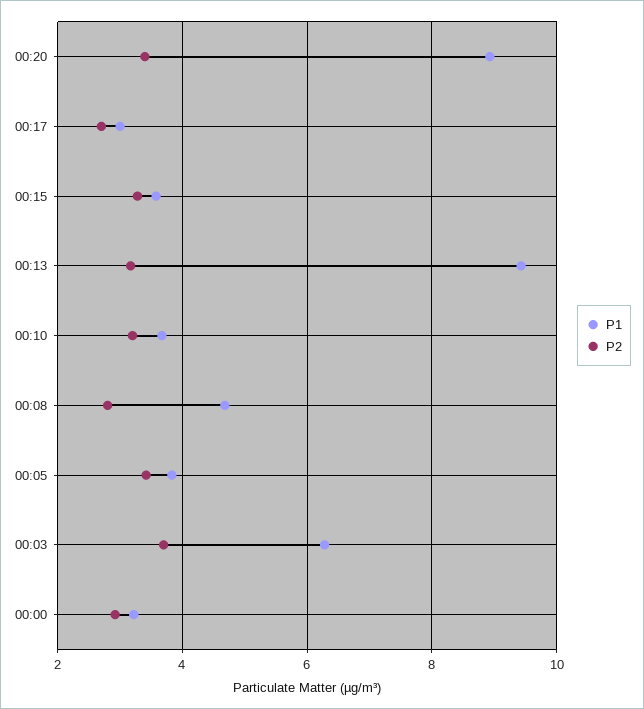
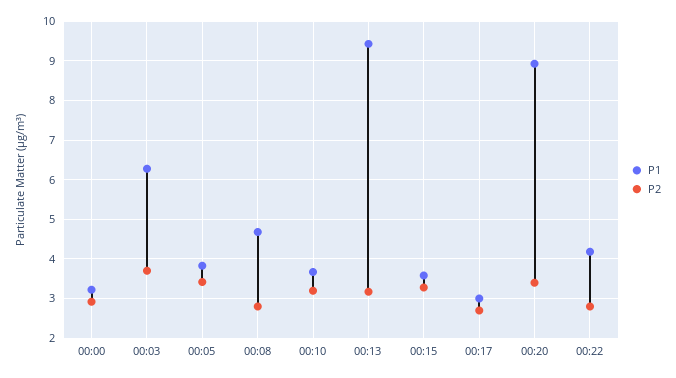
P1, 00:22: none -> 4.2
P2, 00:22: none -> 2.8

